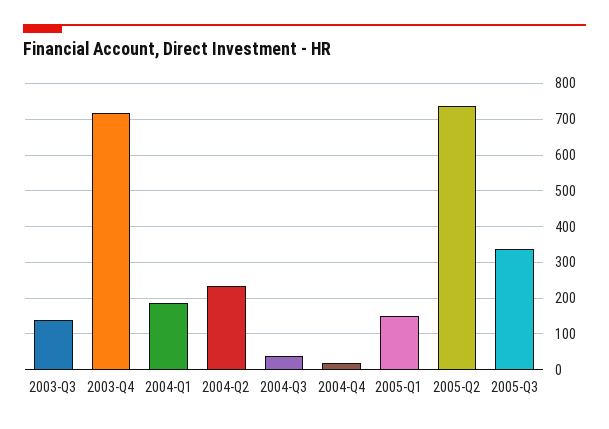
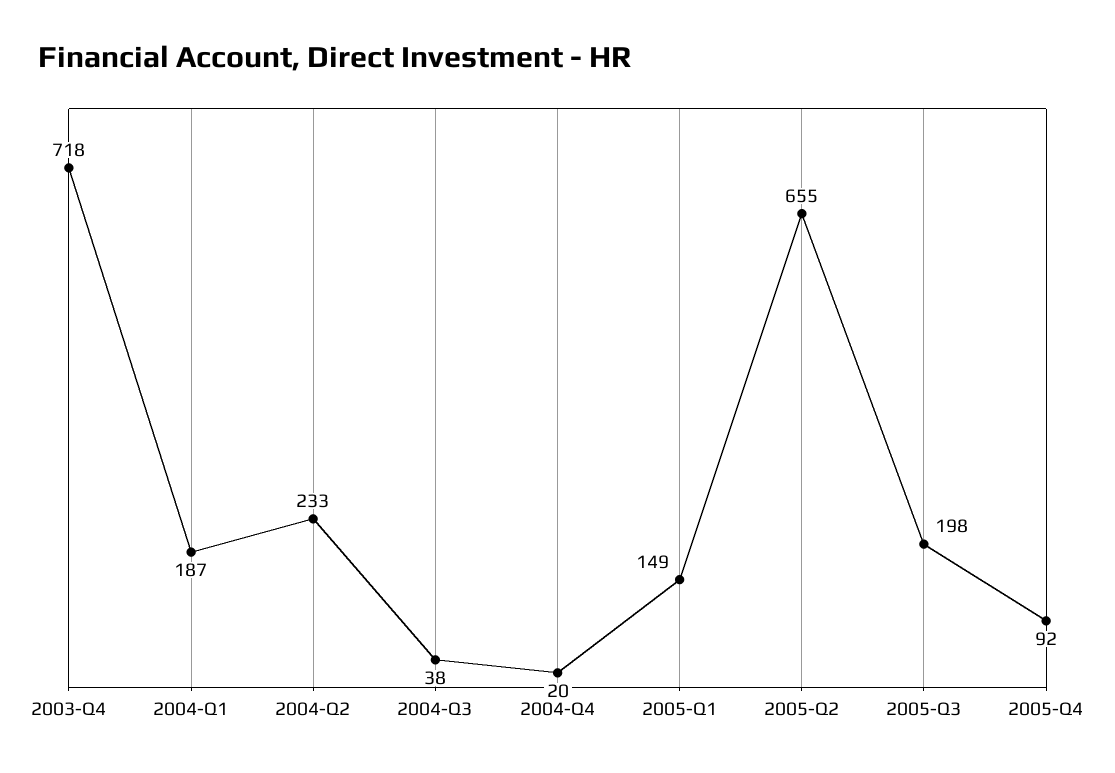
2003-Q3: 140 -> none
2005-Q2: 740 -> 655
2005-Q3: 340 -> 198
2005-Q4: none -> 92

